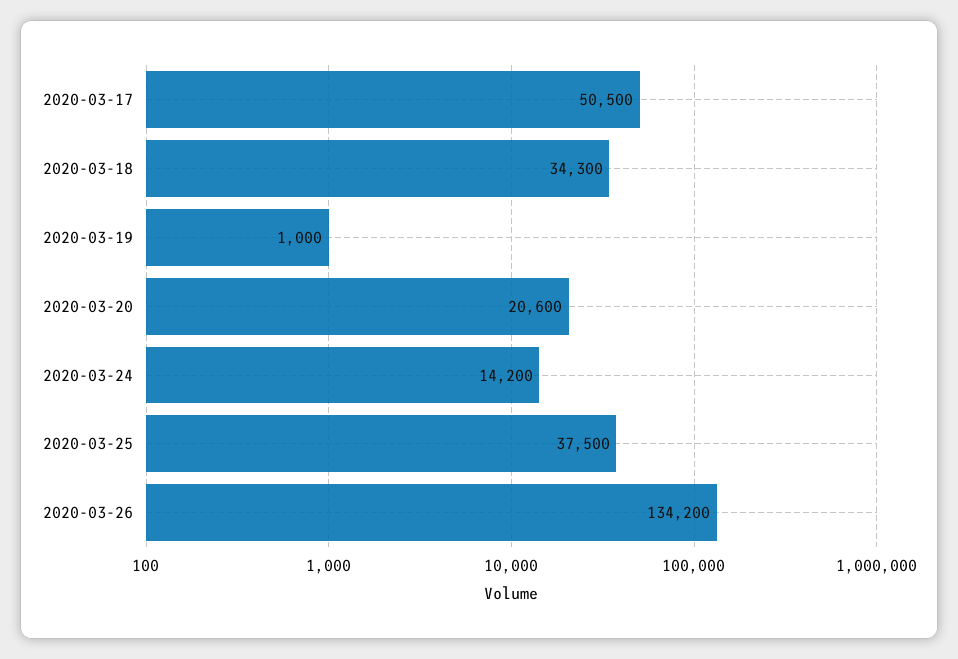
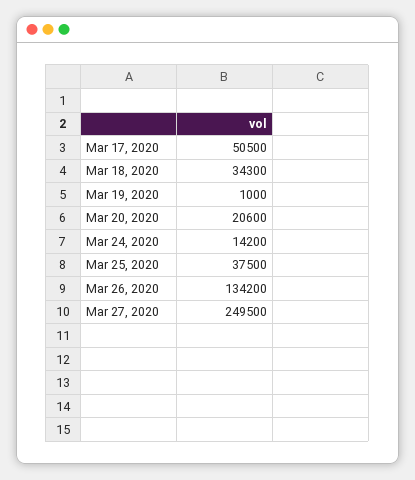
Mar 27, 2020: none -> 249500

